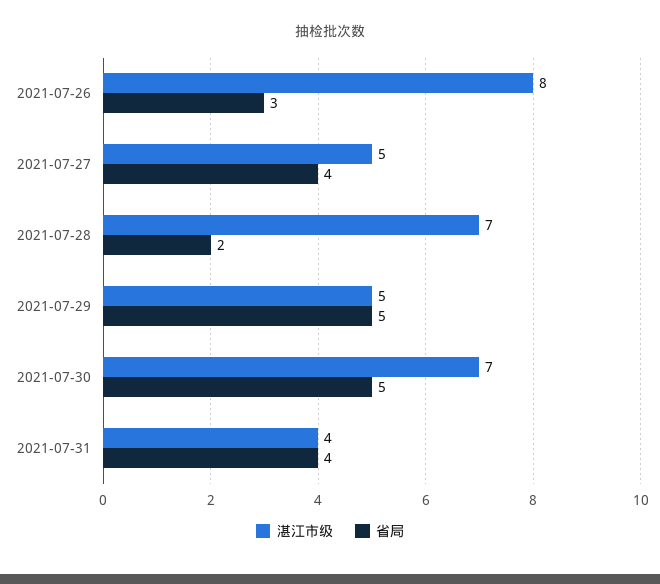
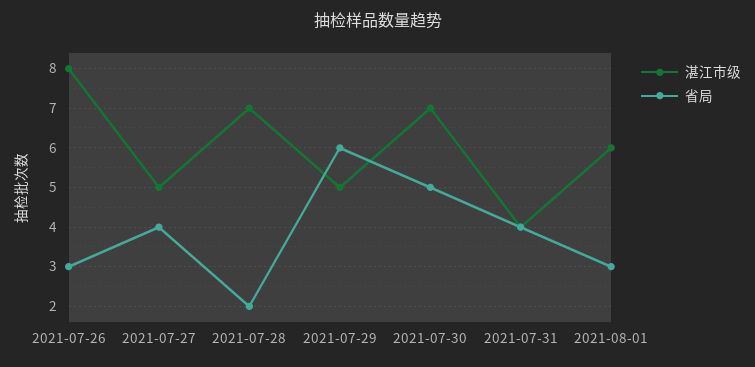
省局, 2021-07-29: 5 -> 6
湛江市级, 2021-08-01: none -> 6
省局, 2021-08-01: none -> 3

